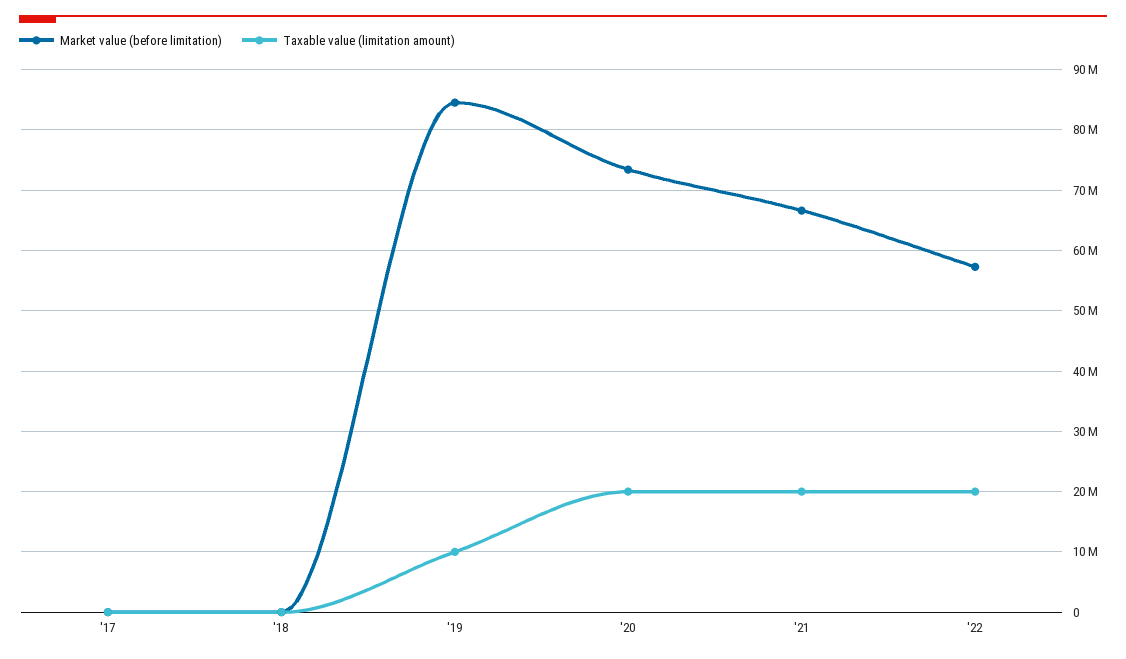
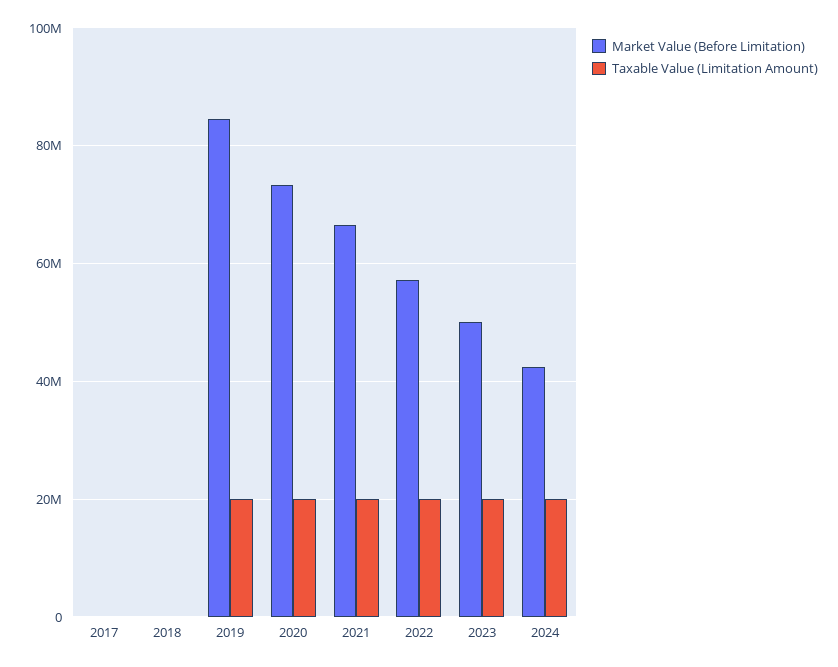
Taxable value (limitation amount), '19: 10000000 -> 20000000
Market value (before limitation), 2023: none -> 50000000
Taxable value (limitation amount), 2023: none -> 20000000
Market value (before limitation), 2024: none -> 42000000
Taxable value (limitation amount), 2024: none -> 20000000

